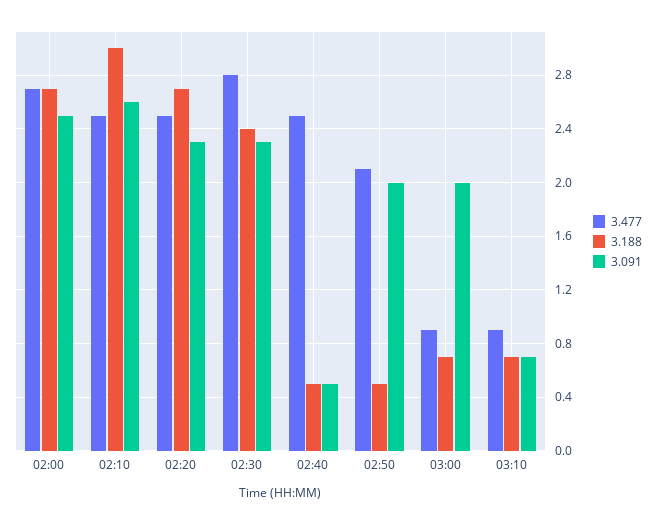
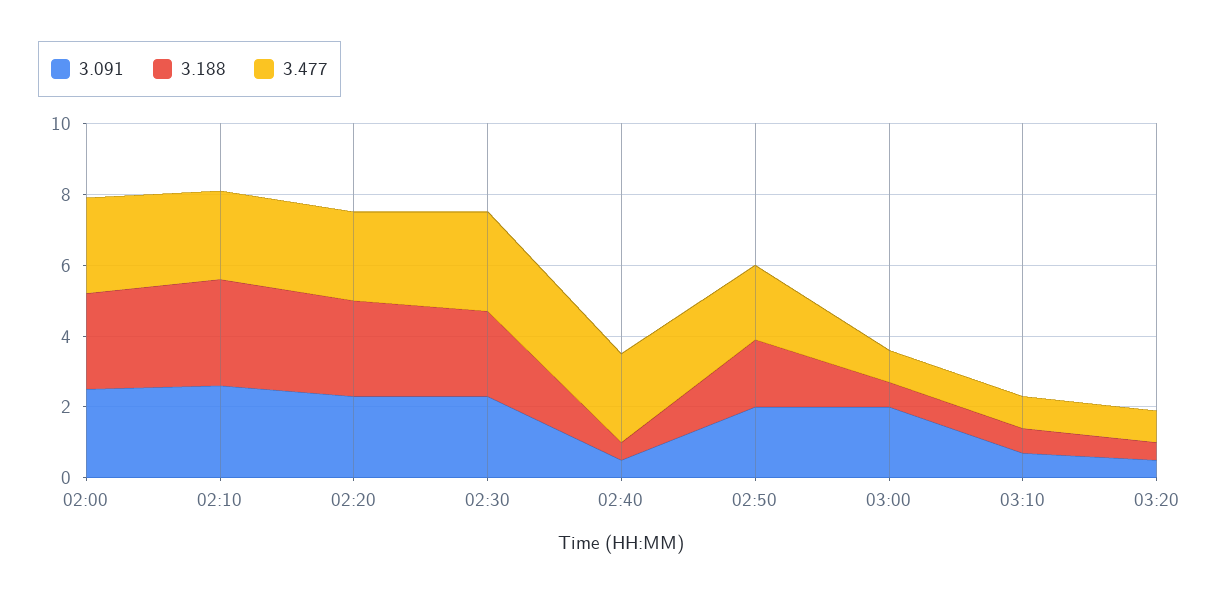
3.188, 02:50: 0.5 -> 2
3.091, 03:20: none -> 0.5
3.188, 03:20: none -> 0.5
3.477, 03:20: none -> 1

